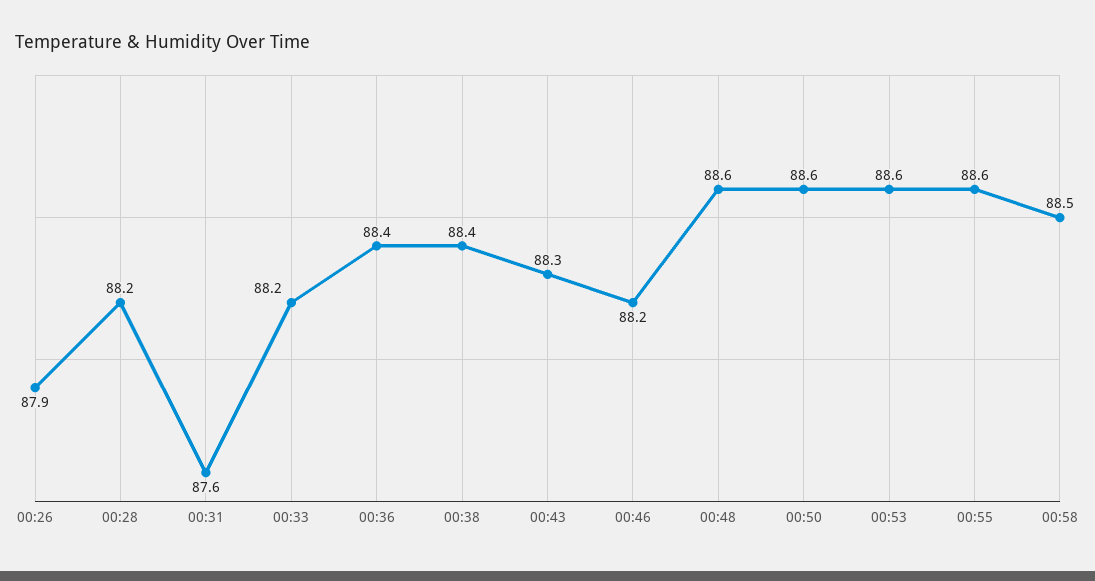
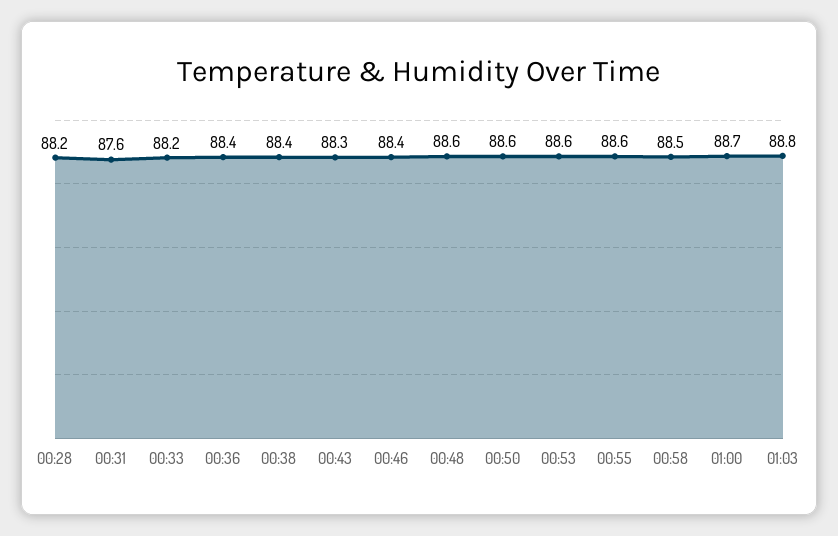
00:26: 87.9 -> none
00:46: 88.2 -> 88.4
01:00: none -> 88.7
01:03: none -> 88.8

